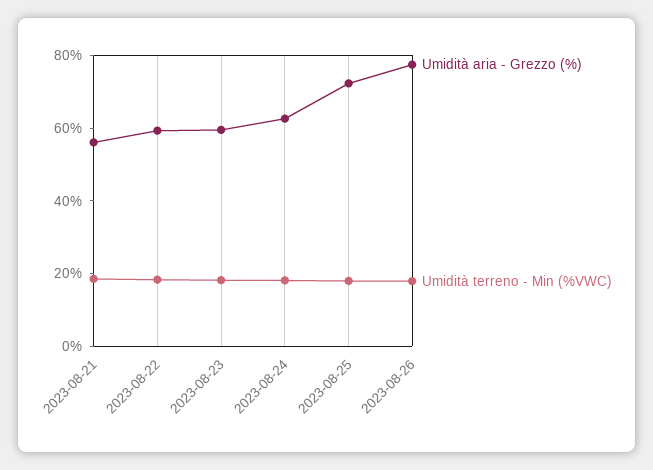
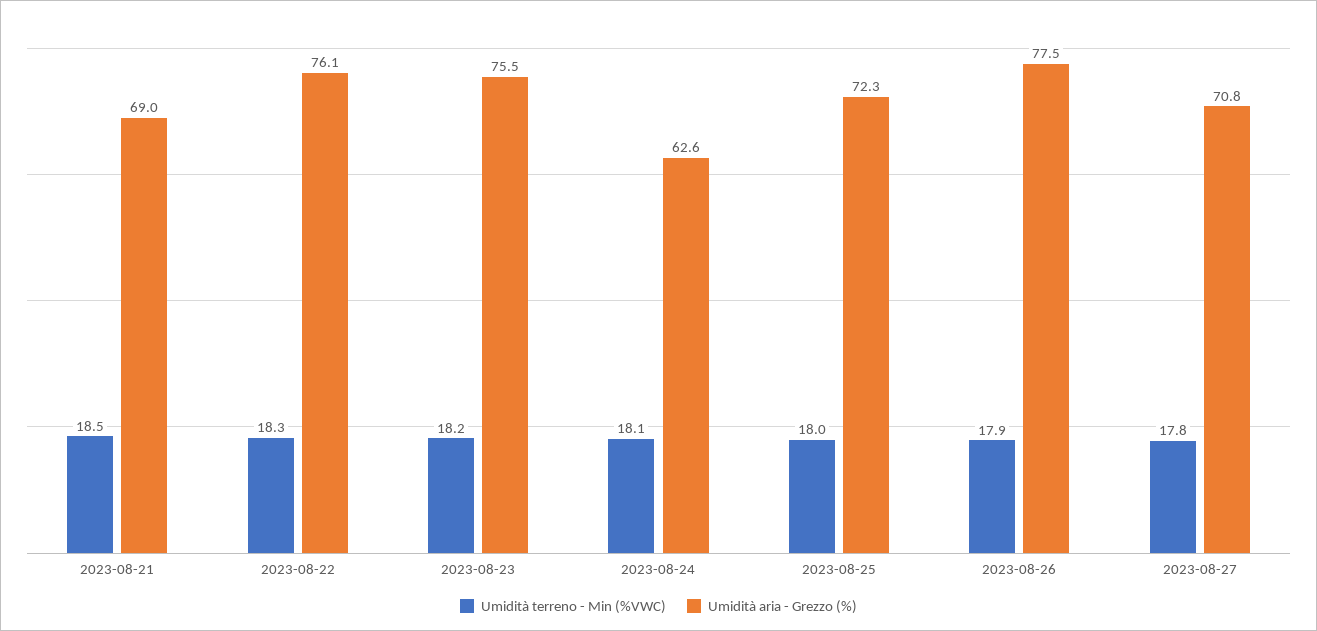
Umidità aria - Grezzo (%), 2023-08-21: 55 -> 69
Umidità aria - Grezzo (%), 2023-08-22: 60 -> 76.1
Umidità aria - Grezzo (%), 2023-08-23: 60 -> 75.5
Umidità terreno - Min (%VWC), 2023-08-27: none -> 17.8
Umidità aria - Grezzo (%), 2023-08-27: none -> 70.8

